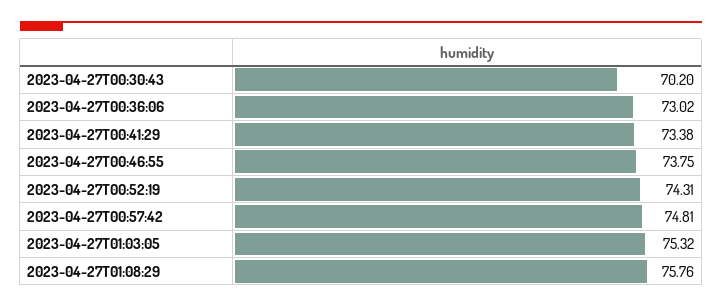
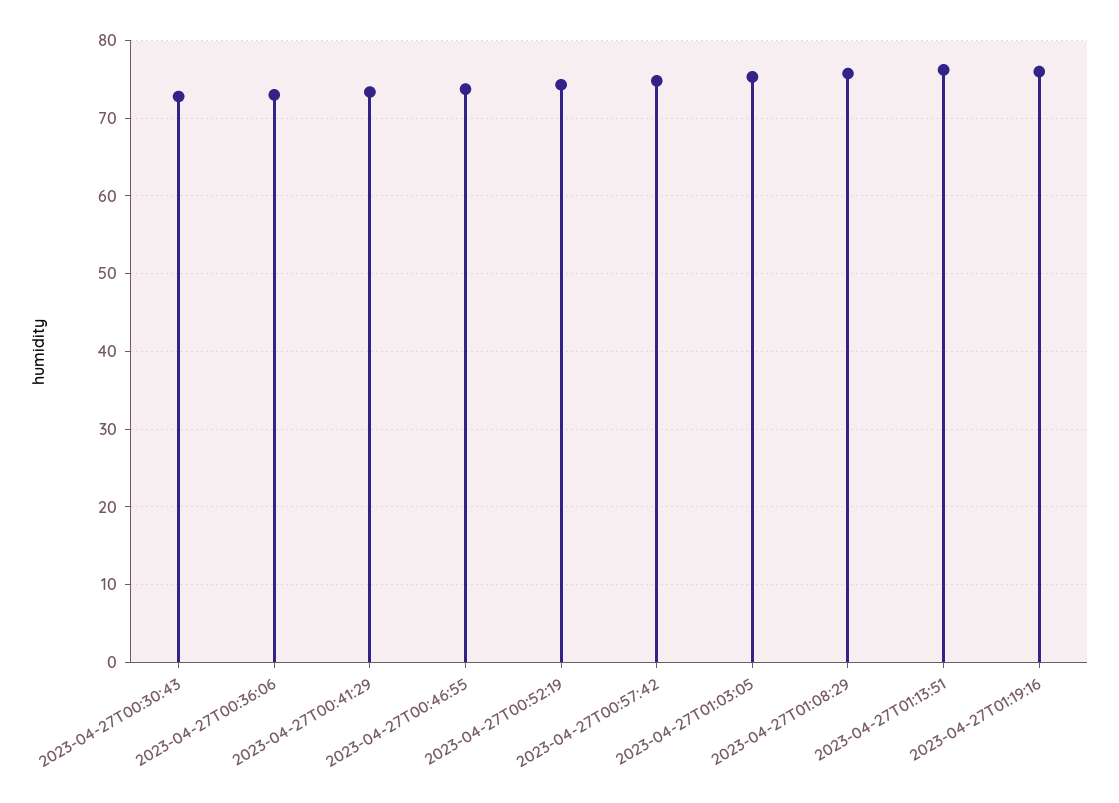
2023-04-27T00:30:43: 70.2 -> 73
2023-04-27T01:13:51: none -> 76
2023-04-27T01:19:16: none -> 76

